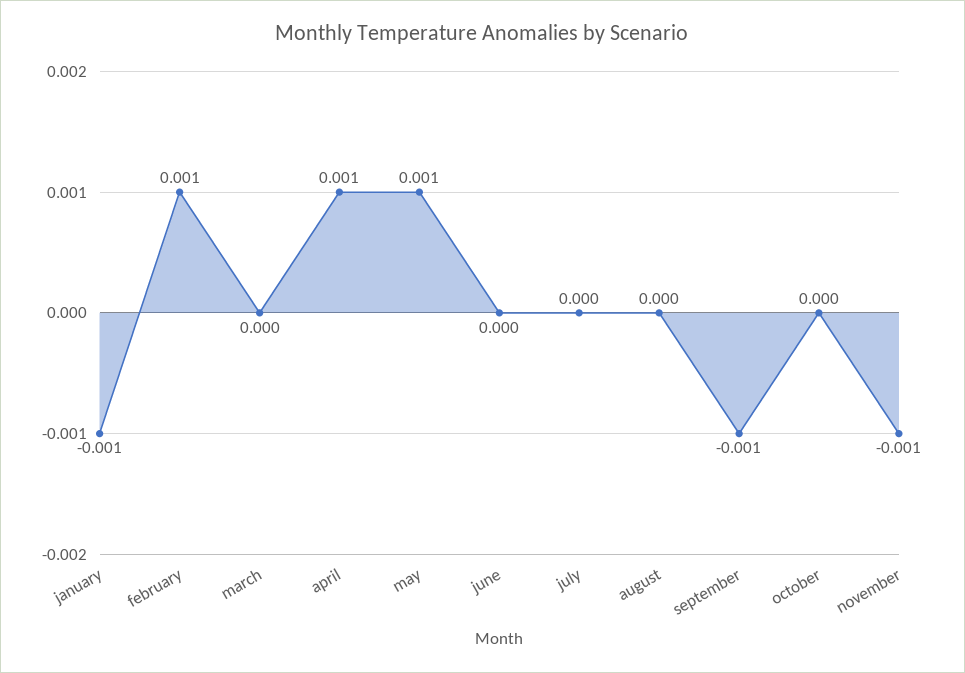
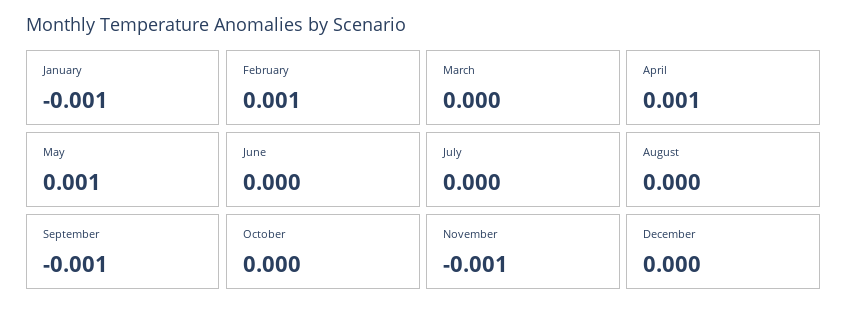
December: none -> 0

